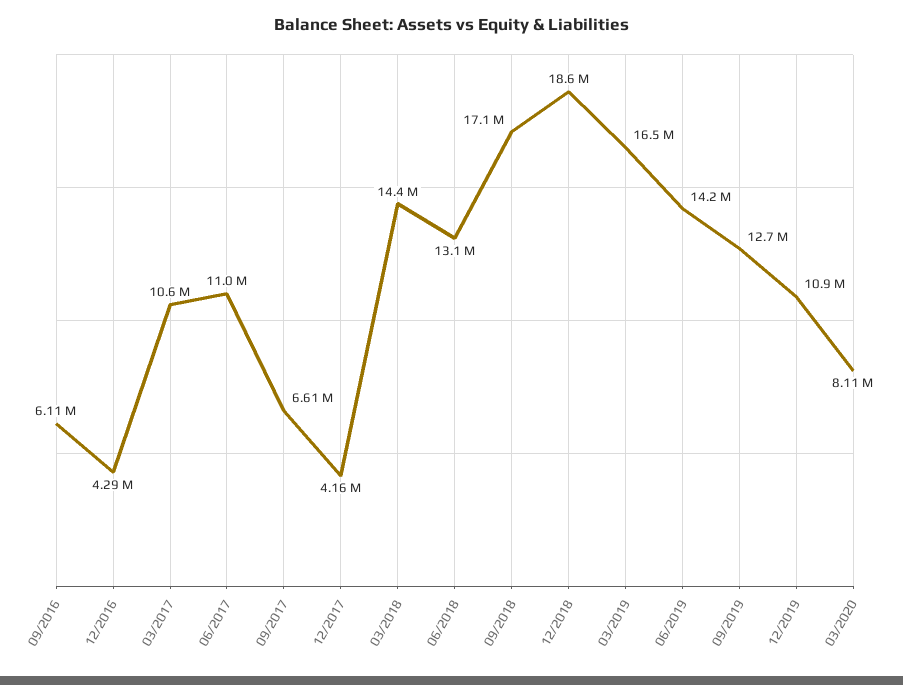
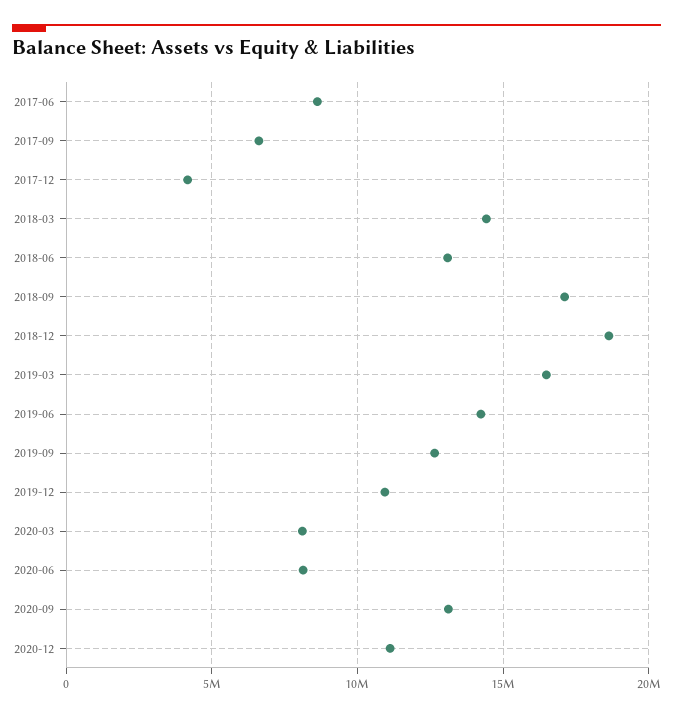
09/2016: 6110000 -> none
12/2016: 4290000 -> none
03/2017: 10600000 -> none
06/2017: 11000000 -> 8500000
2020-06: none -> 8000000
2020-09: none -> 13000000
2020-12: none -> 11000000

